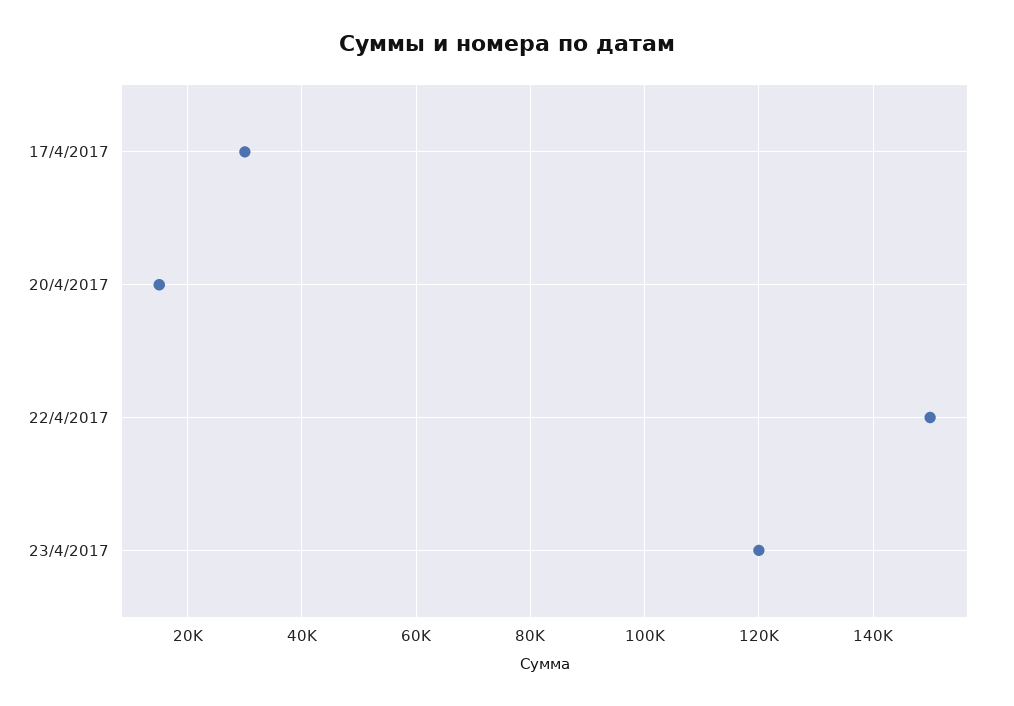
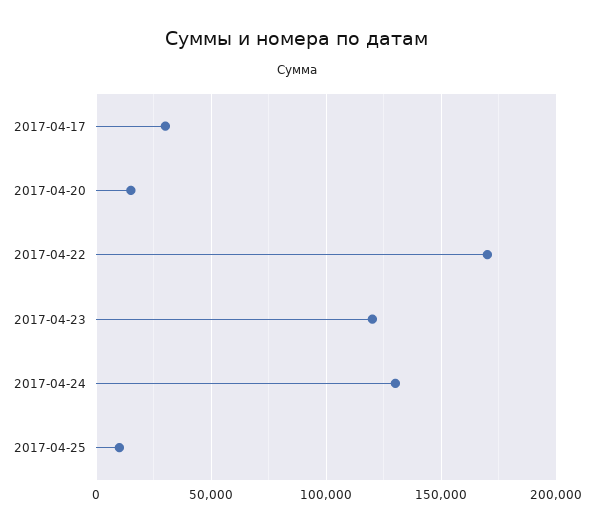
22/4/2017: 150000 -> 170000
2017-04-24: none -> 130000
2017-04-25: none -> 10000

